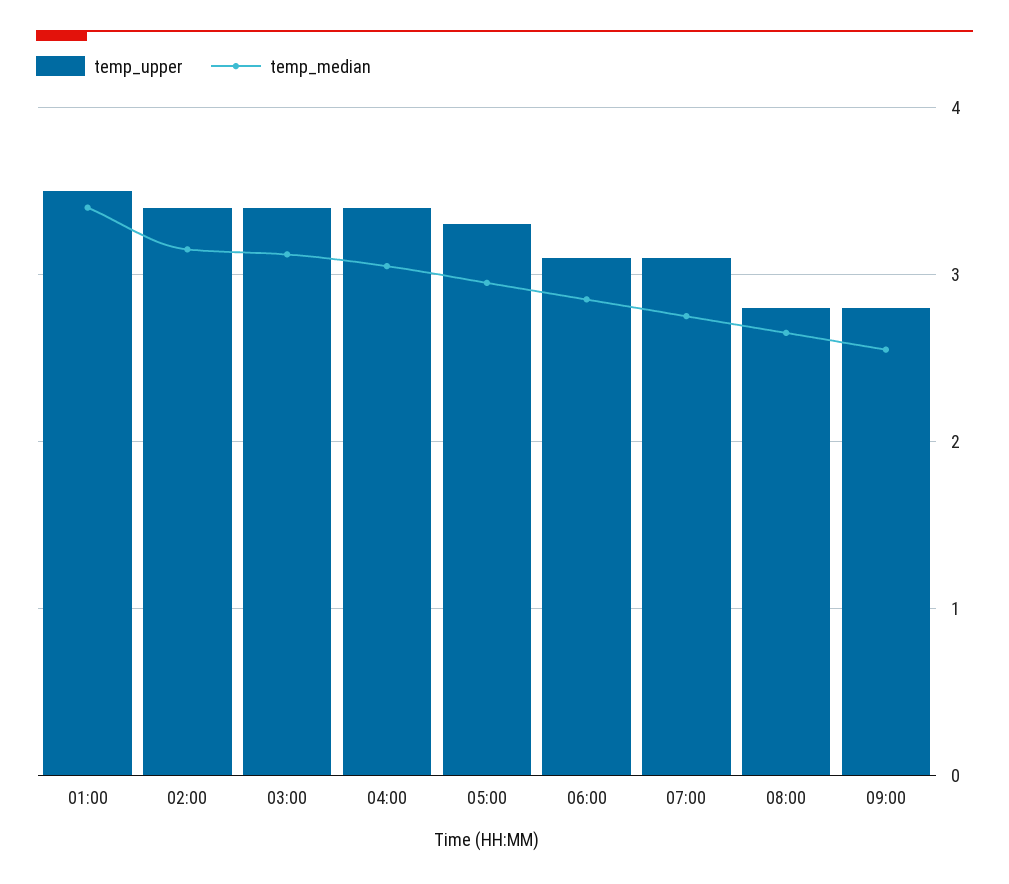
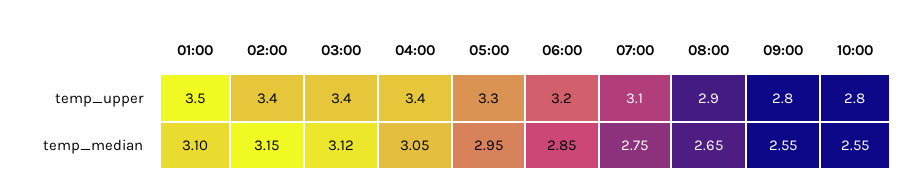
temp_median, 01:00: 3.4 -> 3.1
temp_upper, 06:00: 3.1 -> 3.2
temp_upper, 08:00: 2.8 -> 2.9
temp_upper, 10:00: none -> 2.8
temp_median, 10:00: none -> 2.55

